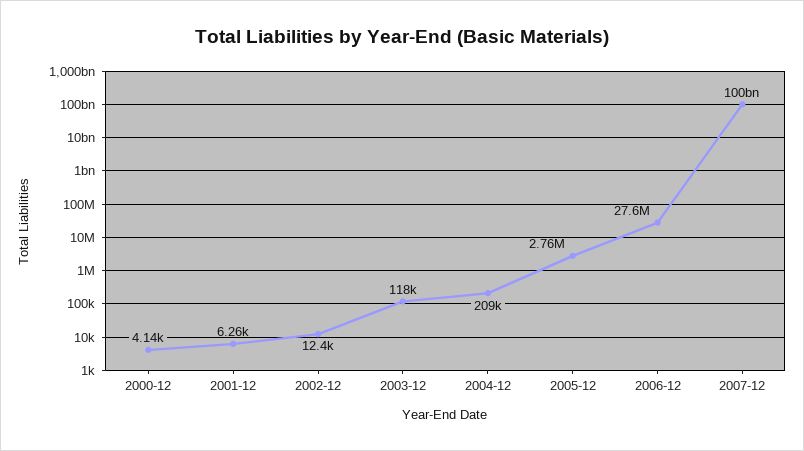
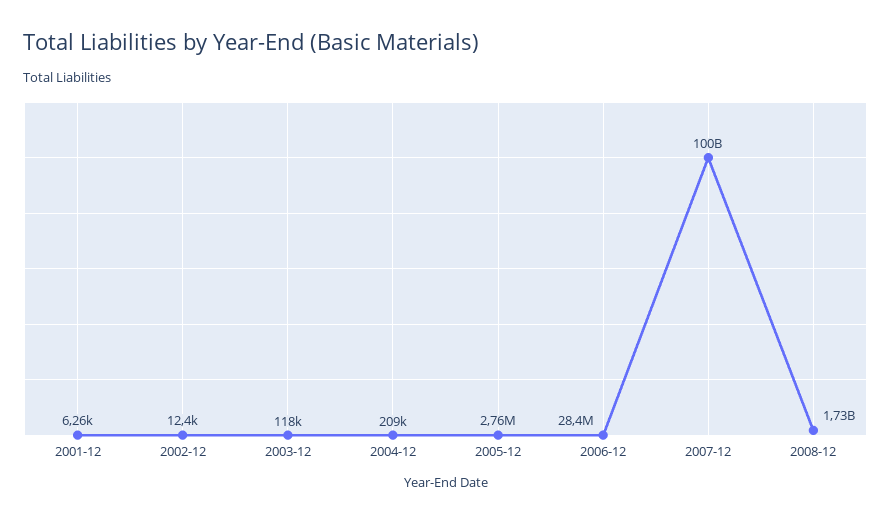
2000-12: 4140 -> none
2006-12: 27600000 -> 28400000
2008-12: none -> 1730000000

